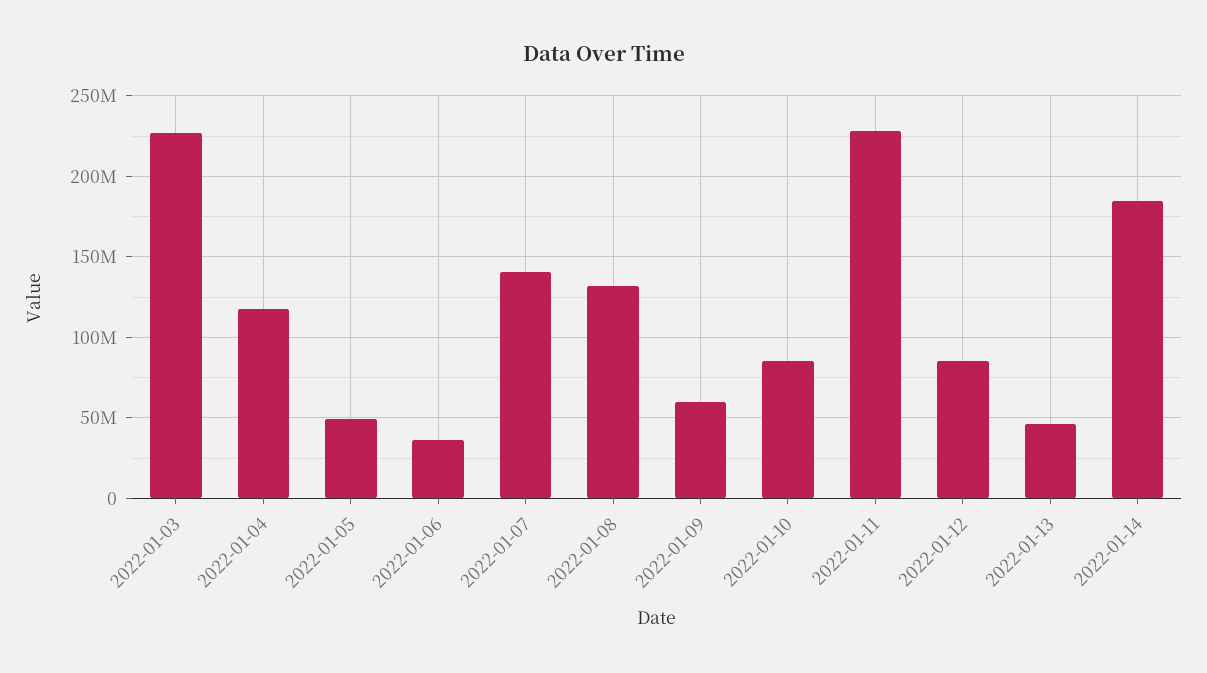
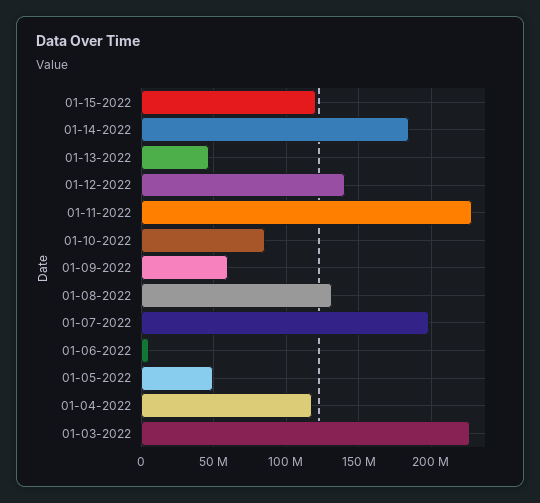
2022-01-06: 35000000 -> 5000000
2022-01-07: 140000000 -> 200000000
2022-01-12: 85000000 -> 140000000
01-15-2022: none -> 120000000

